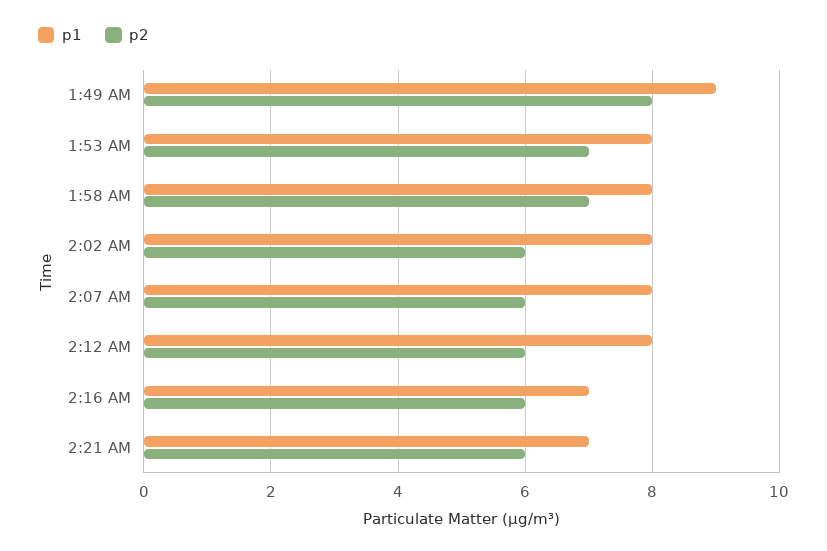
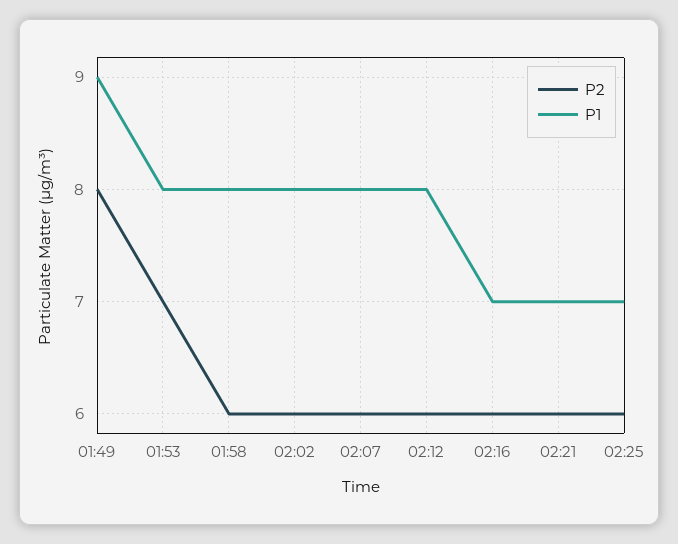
p2, 1:58 AM: 7 -> 6
p2, 02:25: none -> 6
p1, 02:25: none -> 7

